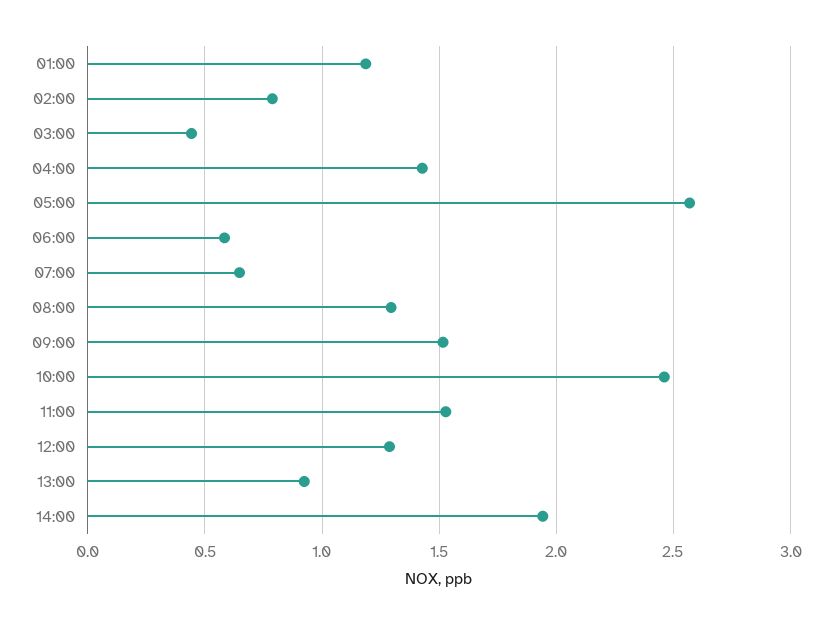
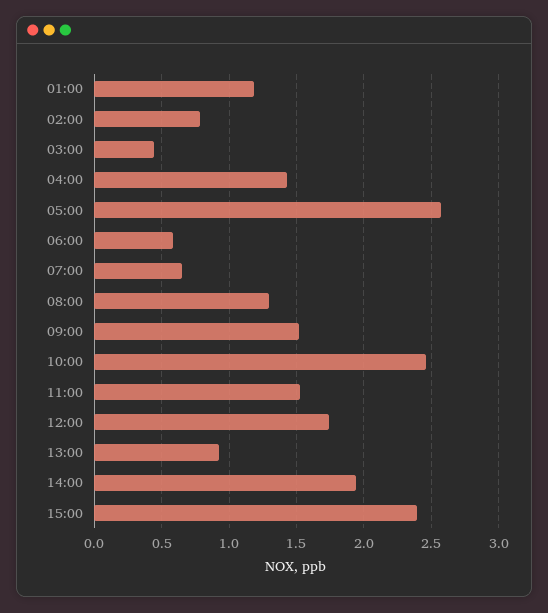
12:00: 1.3 -> 1.75
15:00: none -> 2.4

